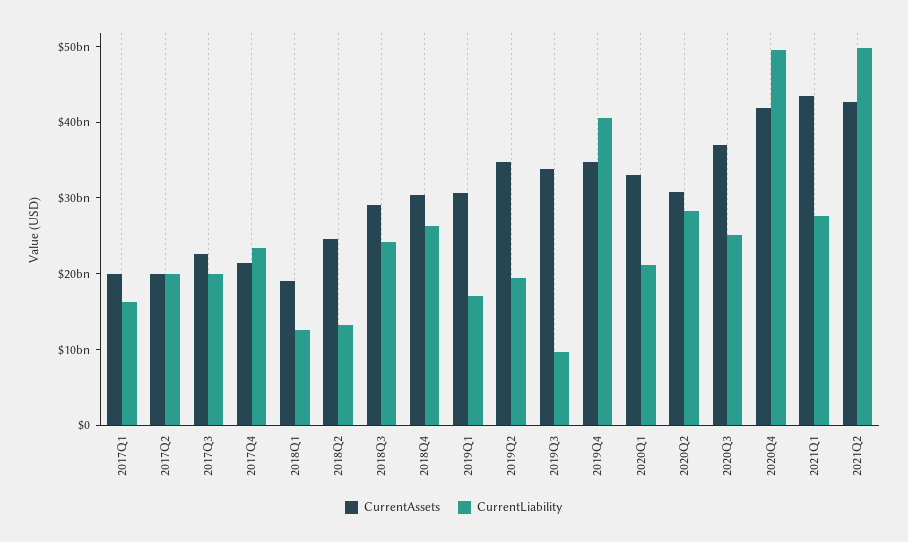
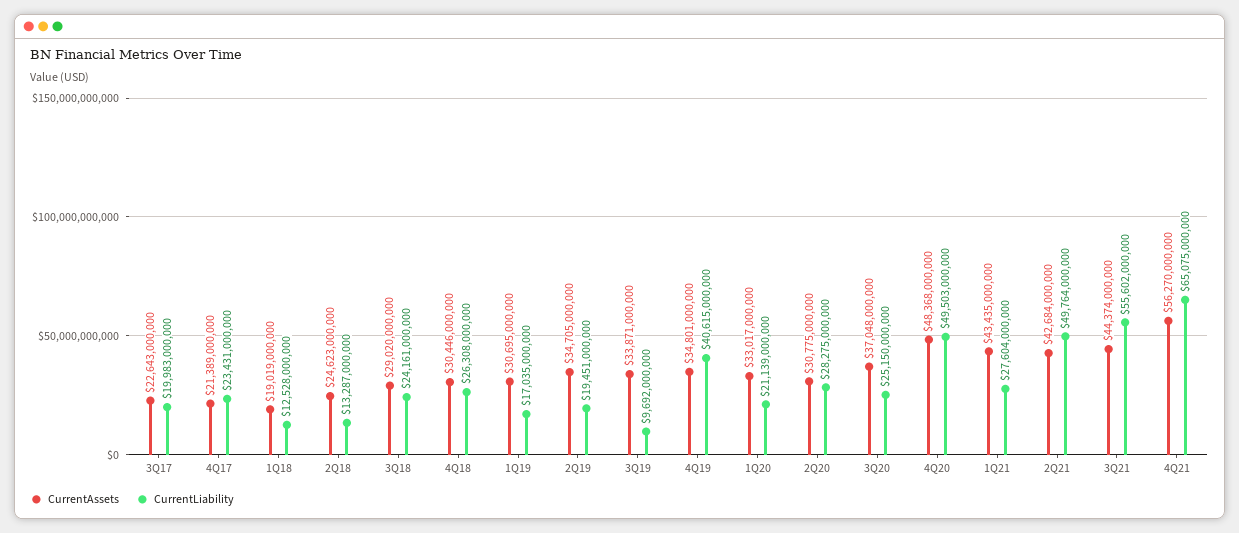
CurrentAssets, 2017Q1: 20000000000 -> none
CurrentLiability, 2017Q1: 16000000000 -> none
CurrentAssets, 2017Q2: 20000000000 -> none
CurrentLiability, 2017Q2: 20000000000 -> none
CurrentAssets, 2020Q4: 42000000000 -> 48368000000
CurrentAssets, 3Q21: none -> 44374000000
CurrentLiability, 3Q21: none -> 55602000000
CurrentAssets, 4Q21: none -> 56270000000
CurrentLiability, 4Q21: none -> 65075000000

